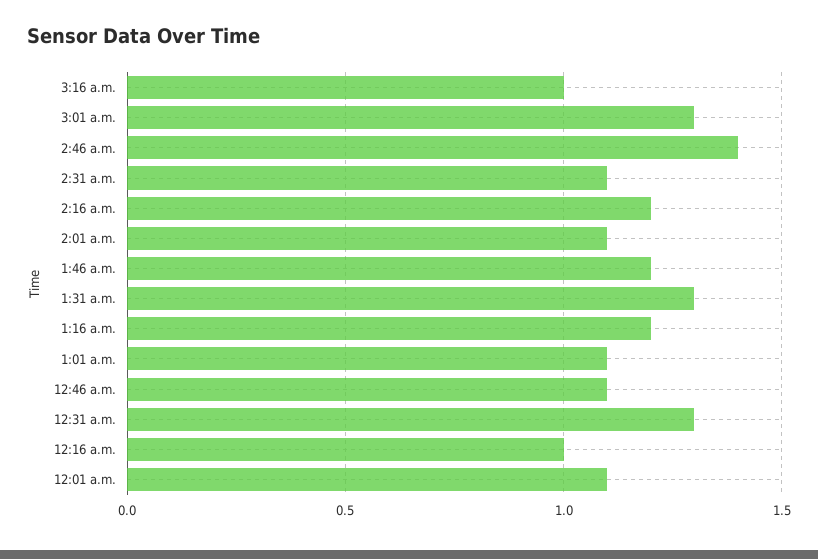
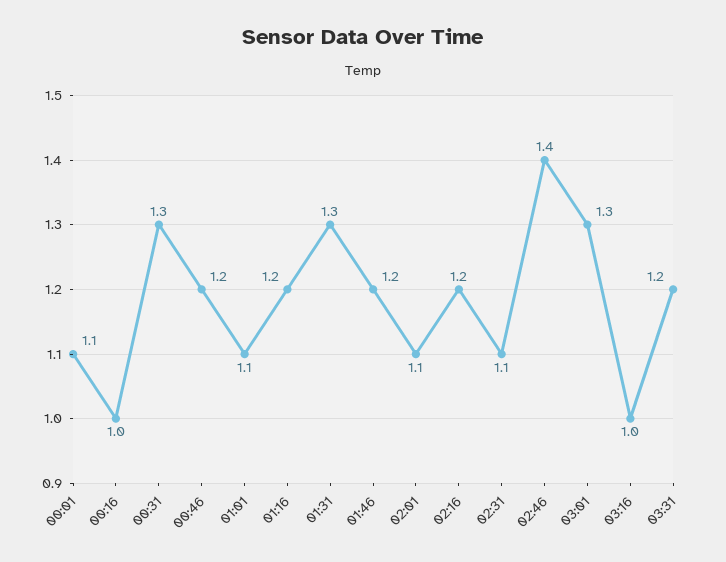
12:46 a.m.: 1.1 -> 1.2
03:31: none -> 1.2

